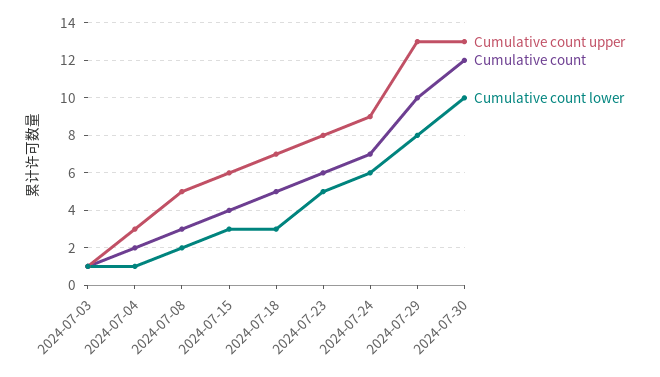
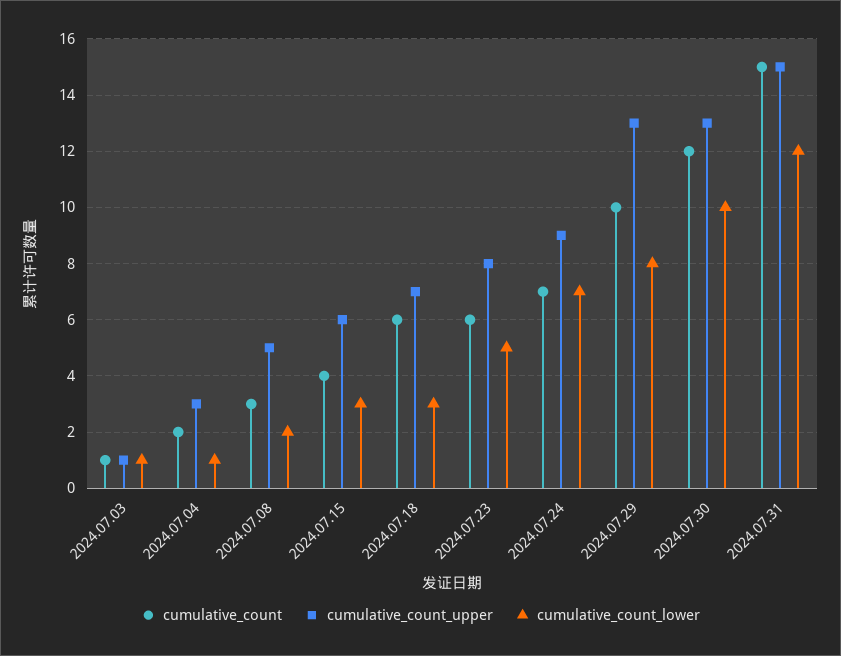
Cumulative count, 2024-07-18: 5 -> 6
Cumulative count lower, 2024-07-24: 6 -> 7
Cumulative count, 2024.07.31: none -> 15
Cumulative count upper, 2024.07.31: none -> 15
Cumulative count lower, 2024.07.31: none -> 12

